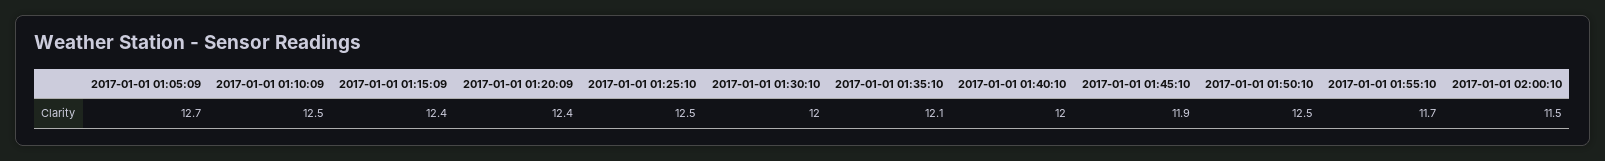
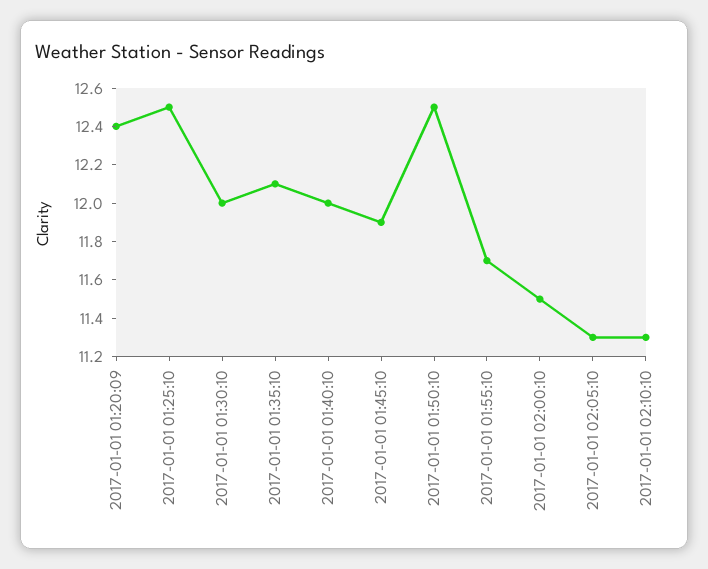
2017-01-01 01:05:09: 12.7 -> none
2017-01-01 01:10:09: 12.5 -> none
2017-01-01 01:15:09: 12.4 -> none
2017-01-01 02:05:10: none -> 11.3
2017-01-01 02:10:10: none -> 11.3

